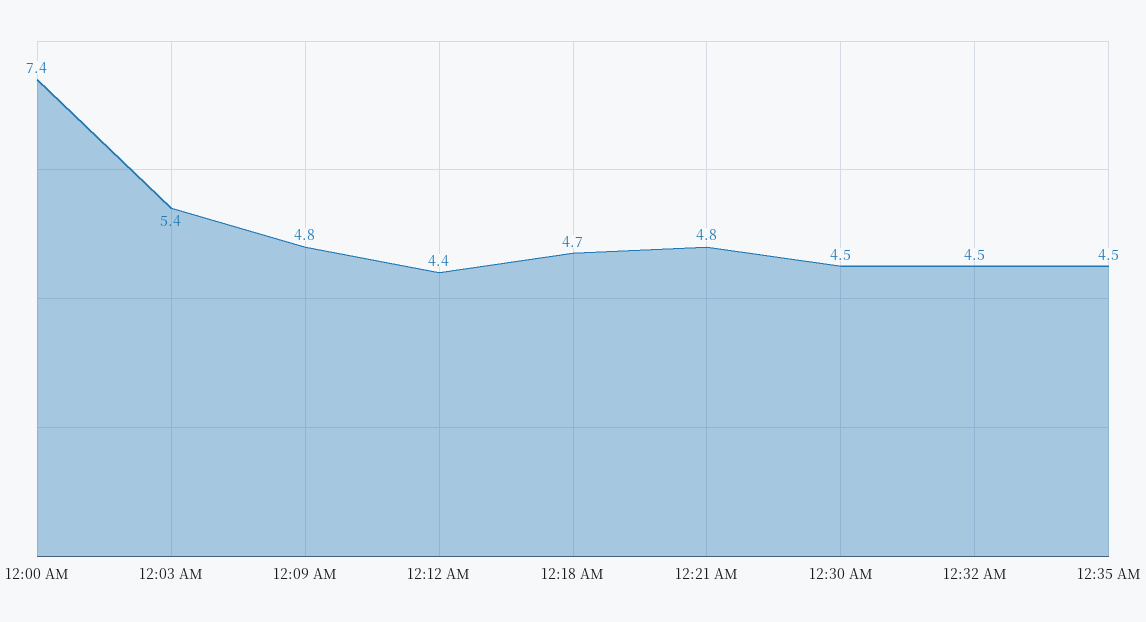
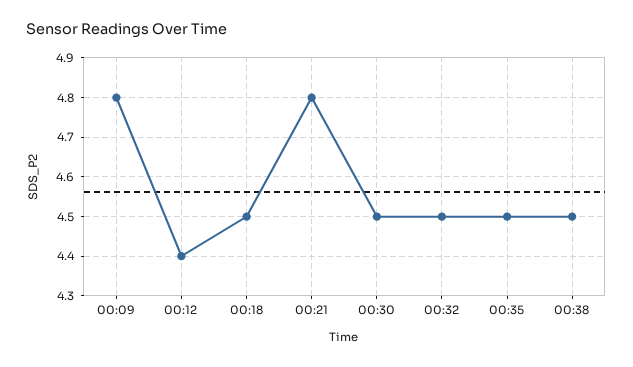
12:00 AM: 7.4 -> none
12:03 AM: 5.4 -> none
12:18 AM: 4.7 -> 4.5
00:38: none -> 4.5

